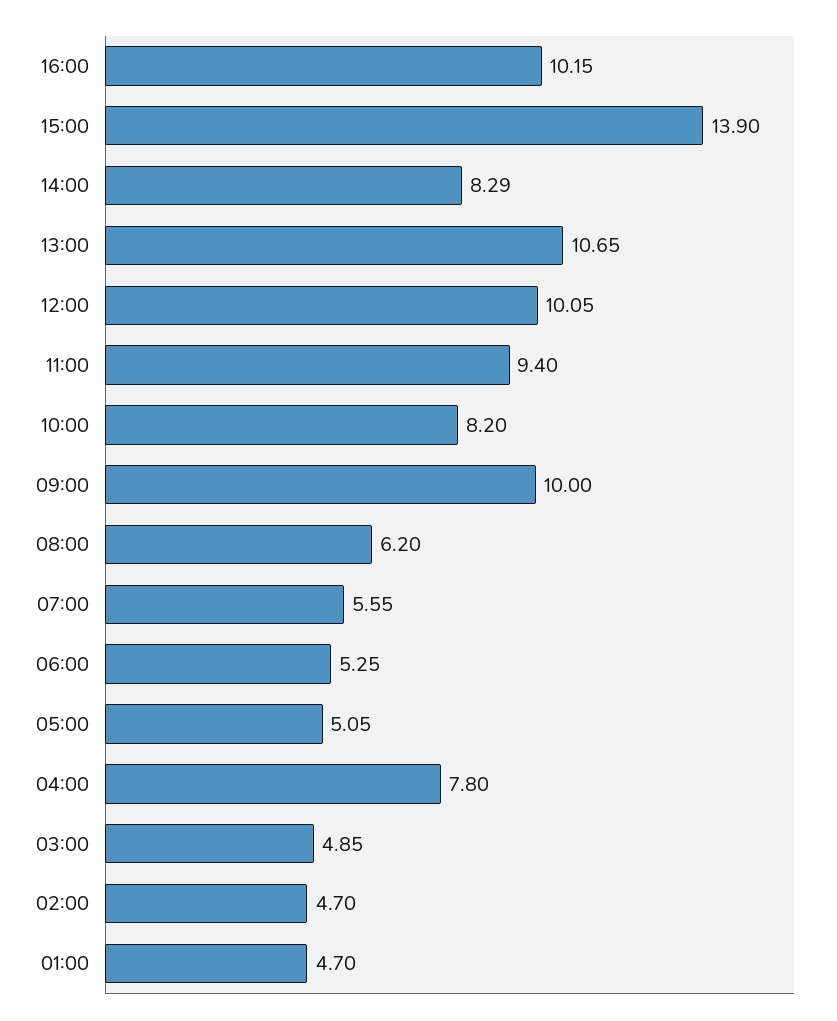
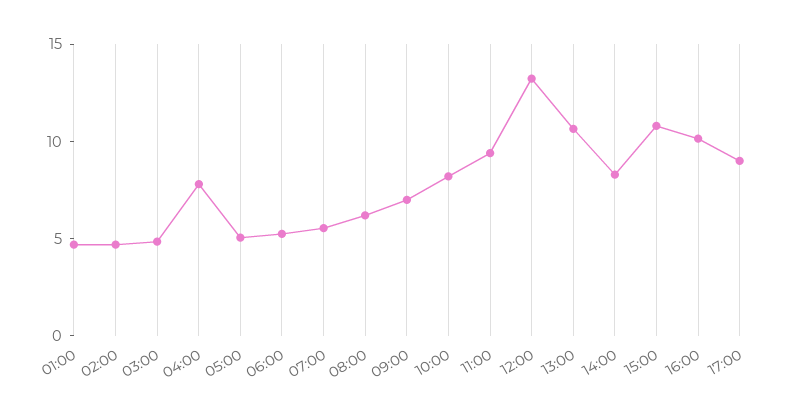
15:00: 13.9 -> 11
12:00: 10.05 -> 13
09:00: 10 -> 7
17:00: none -> 9

